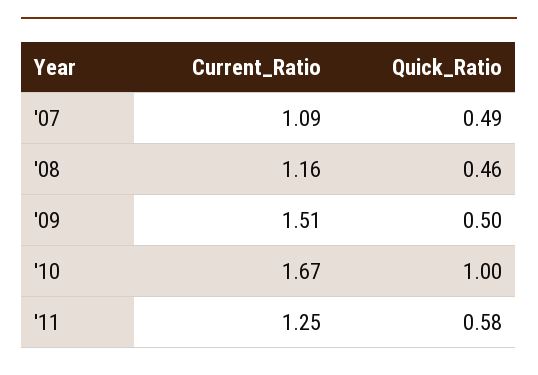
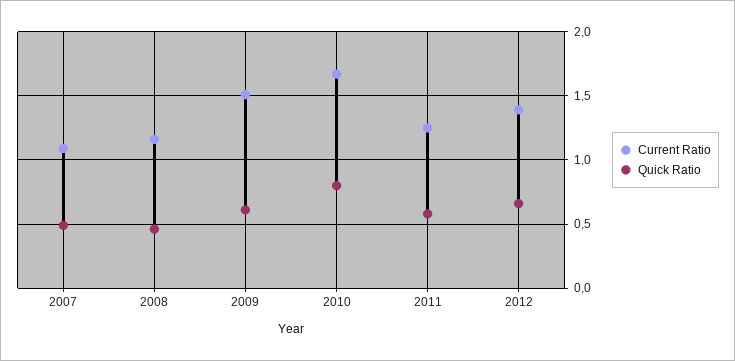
Quick_Ratio, '09: 0.5 -> 0.6
Quick_Ratio, '10: 1 -> 0.8
Current_Ratio, 2012: none -> 1.4
Quick_Ratio, 2012: none -> 0.65

